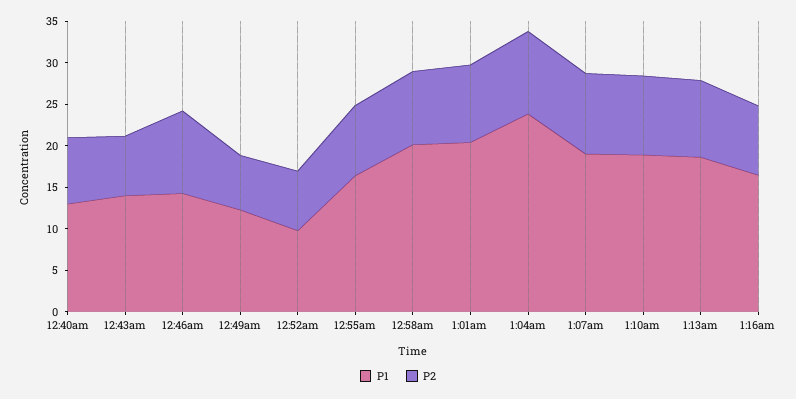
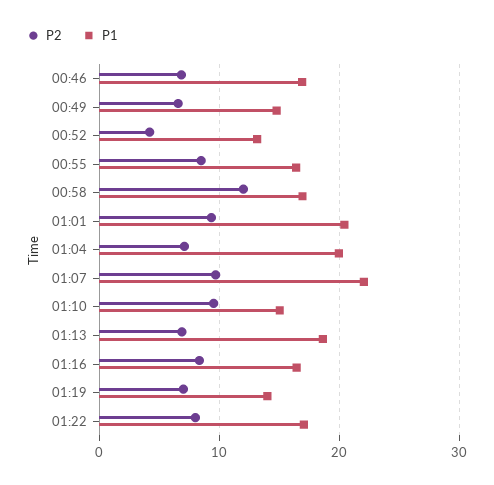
P1, 12:40am: 13 -> none
P2, 12:40am: 8 -> none
P1, 12:43am: 14 -> none
P2, 12:43am: 7 -> none
P1, 12:46am: 14 -> 17
P2, 12:46am: 10 -> 7
P1, 12:49am: 12 -> 15
P1, 12:52am: 10 -> 13
P2, 12:52am: 7 -> 4
P1, 12:58am: 20 -> 17
P2, 12:58am: 9 -> 12
P1, 1:04am: 24 -> 20
P2, 1:04am: 10 -> 7
P1, 1:07am: 19 -> 22
P1, 1:10am: 19 -> 15
P2, 1:13am: 9 -> 7
P2, 01:19: none -> 7
P1, 01:19: none -> 14
P2, 01:22: none -> 8
P1, 01:22: none -> 17

